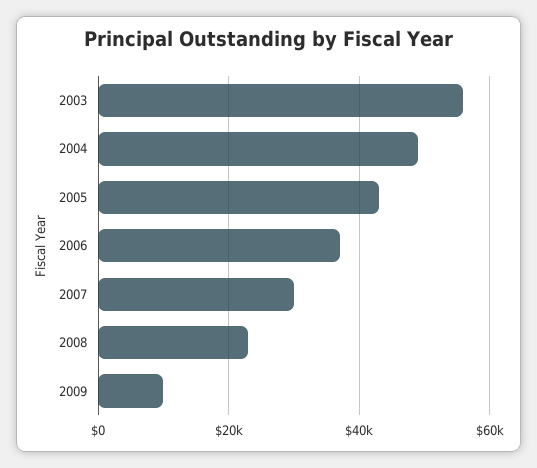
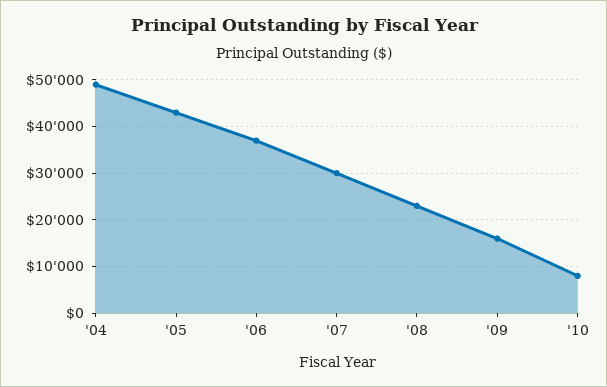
2003: 56000 -> none
2009: 10000 -> 16000
'10: none -> 8000

